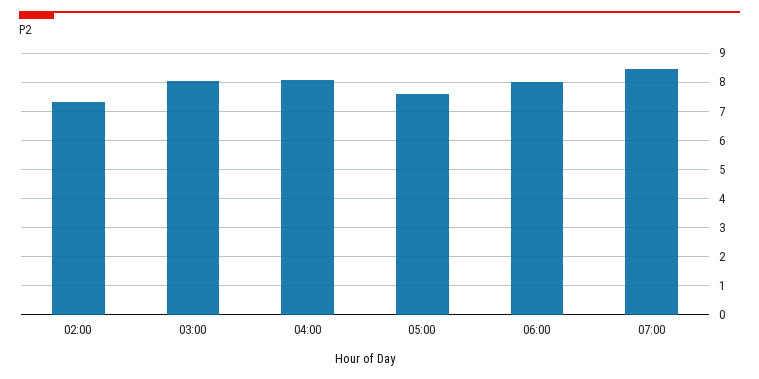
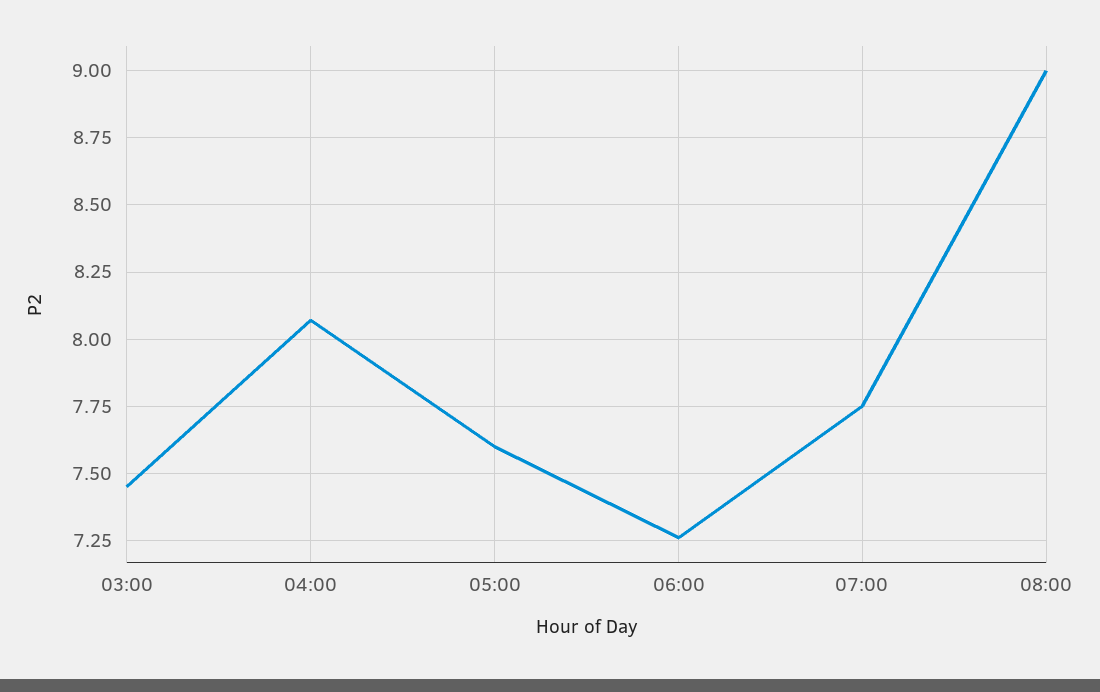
02:00: 7.25 -> none
03:00: 8 -> 7.45
06:00: 8 -> 7.25
07:00: 8.5 -> 7.75
08:00: none -> 9

